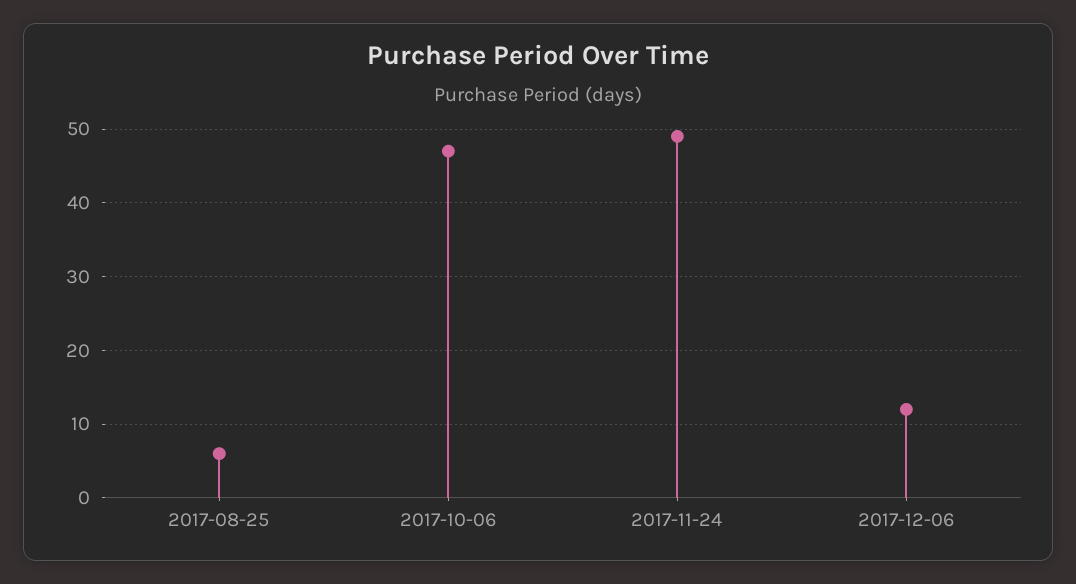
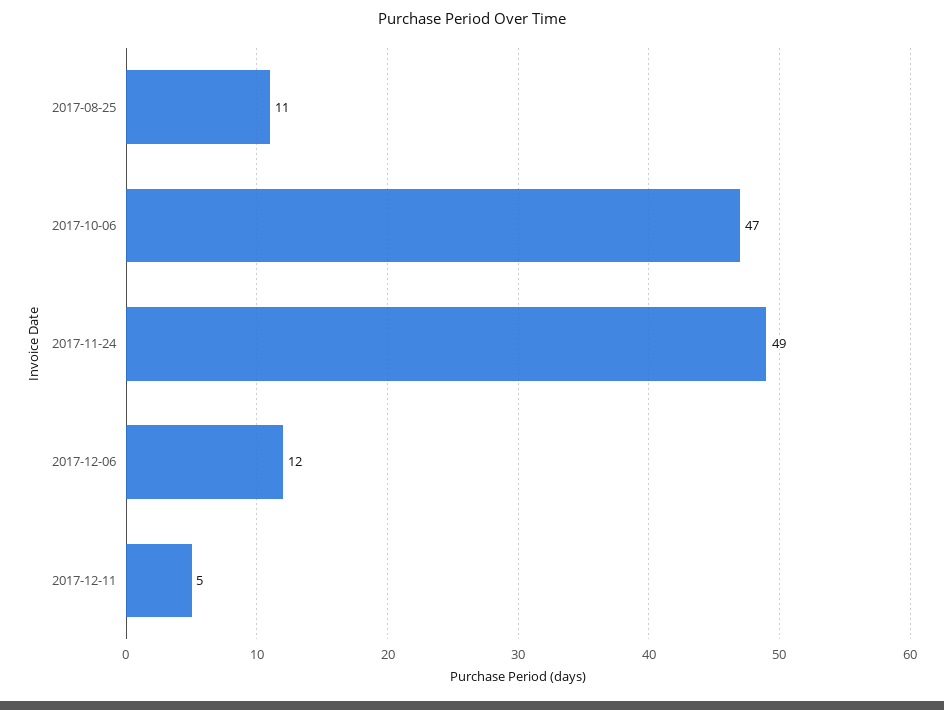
2017-08-25: 6 -> 11
2017-12-11: none -> 5

